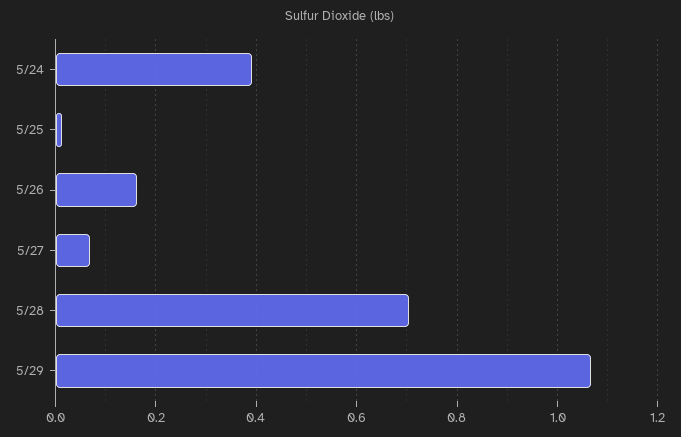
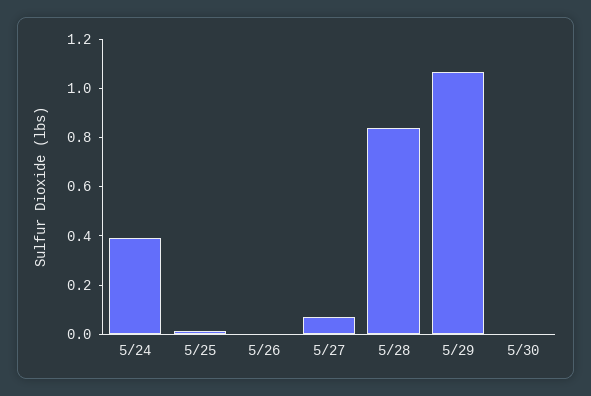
5/26: 0.16 -> 0
5/28: 0.7 -> 0.85
5/30: none -> 0

